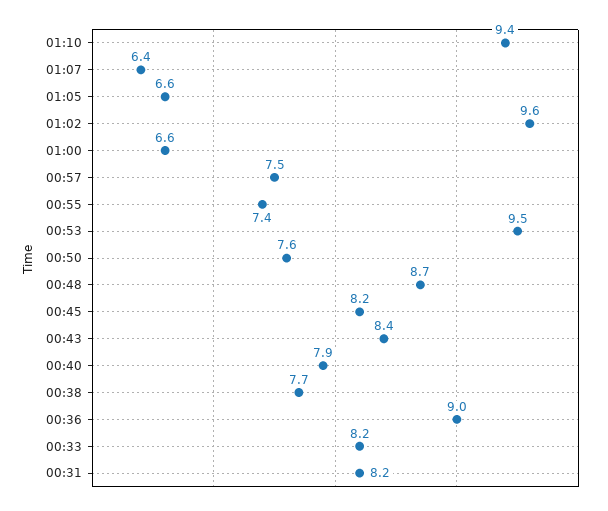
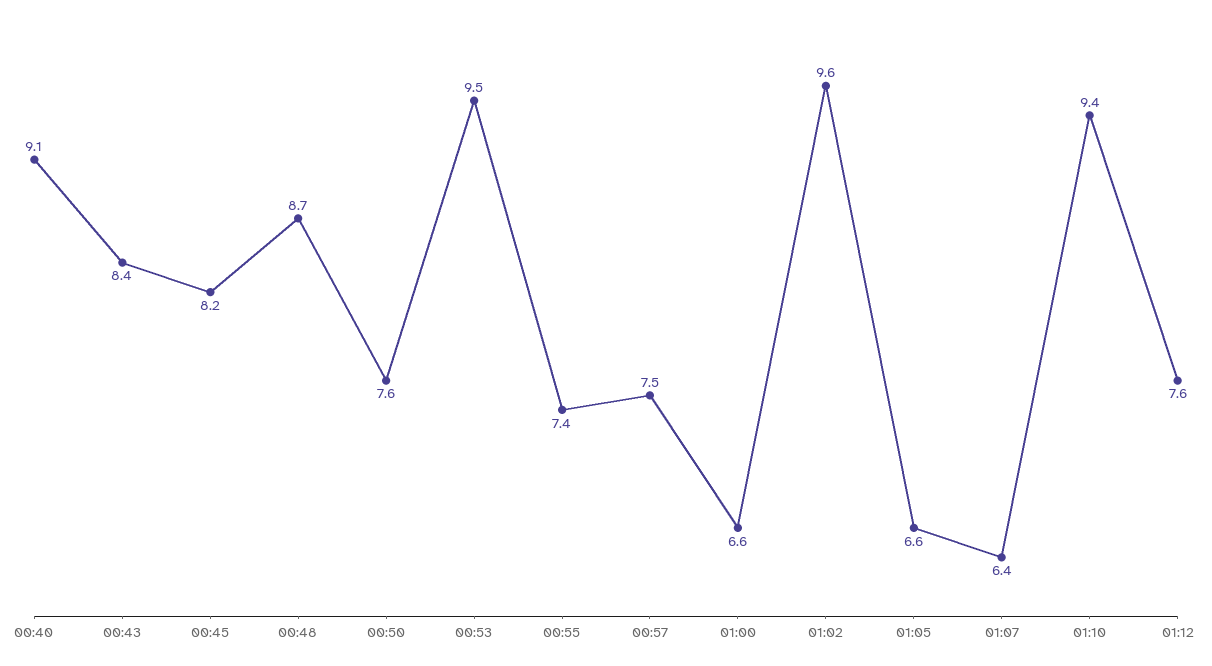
00:40: 7.9 -> 9.1
00:38: 7.7 -> none
00:36: 9 -> none
00:33: 8.2 -> none
00:31: 8.2 -> none
01:12: none -> 7.6

